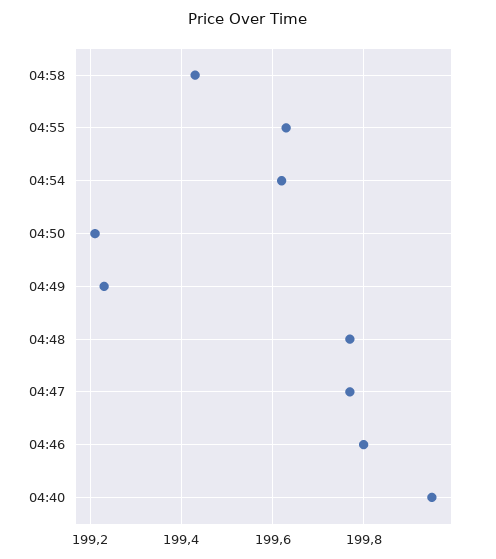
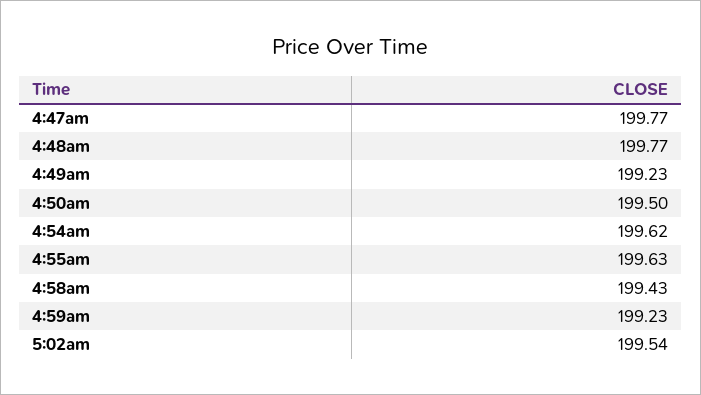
04:50: 199.2 -> 199.5
04:46: 199.8 -> none
04:40: 199.95 -> none
4:59am: none -> 199.23
5:02am: none -> 199.54

